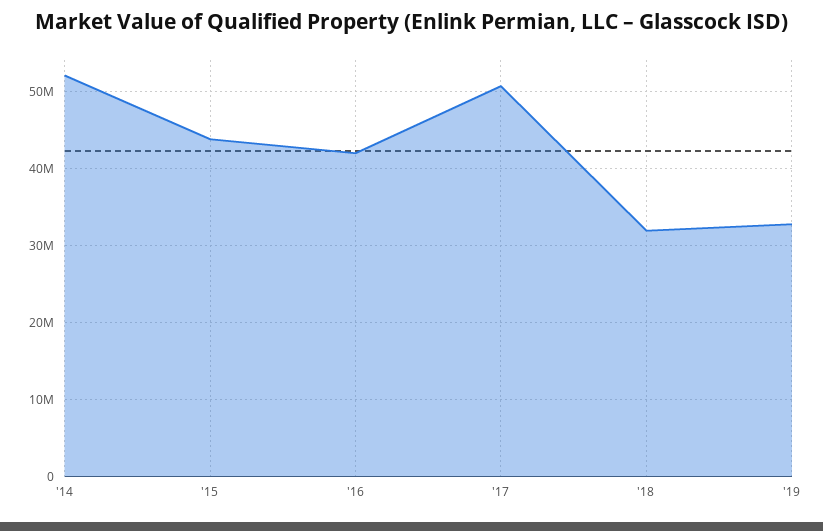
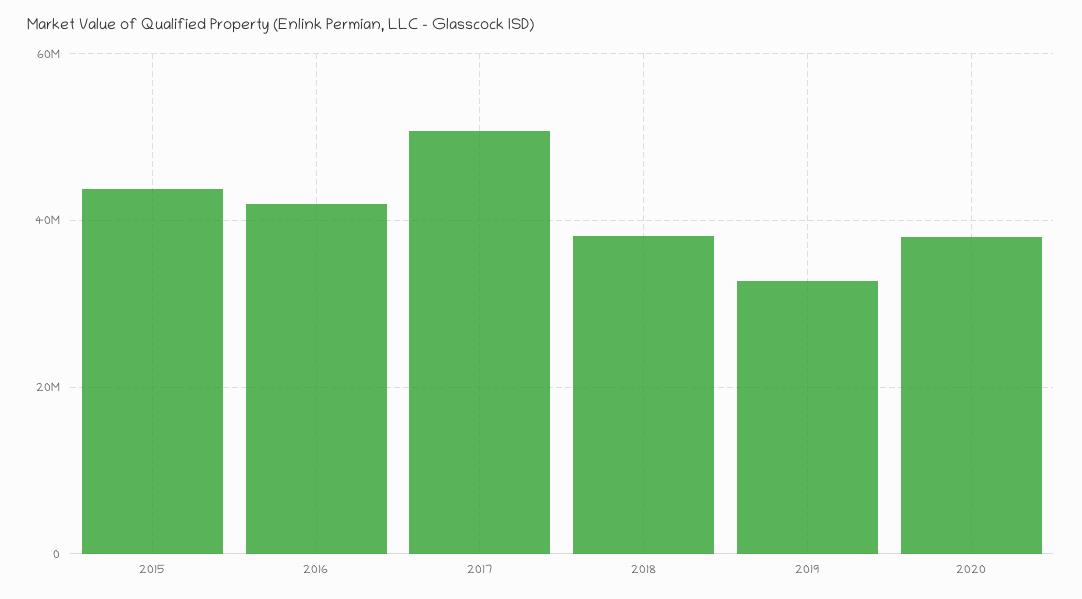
'14: 52000000 -> none
'18: 32000000 -> 38000000
2020: none -> 38000000

